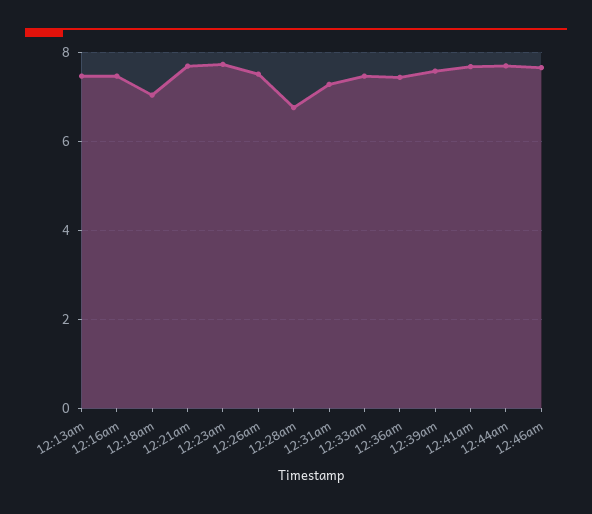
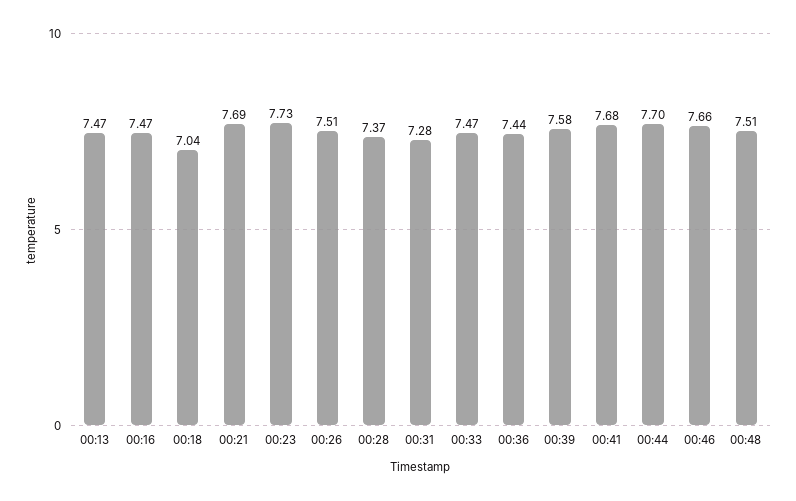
12:28am: 6.8 -> 7.37
00:48: none -> 7.51

